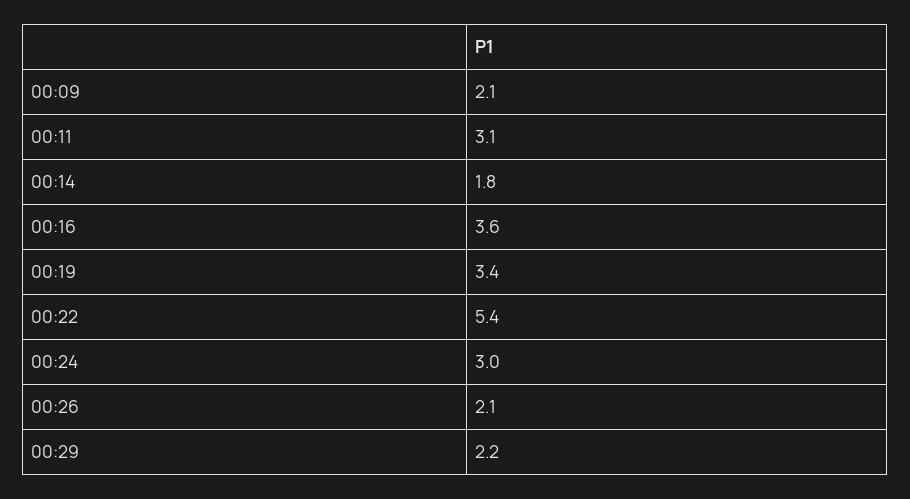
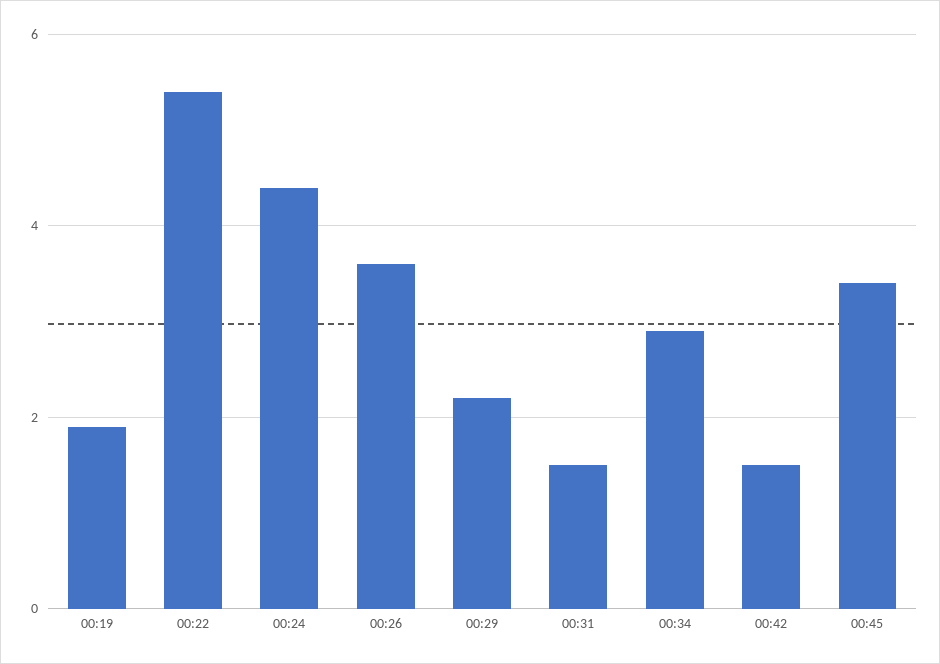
00:09: 2.1 -> none
00:11: 3.1 -> none
00:14: 1.8 -> none
00:16: 3.6 -> none
00:19: 3.4 -> 2
00:24: 3 -> 4.5
00:26: 2.1 -> 3.5
00:31: none -> 1.5
00:34: none -> 3
00:42: none -> 1.5
00:45: none -> 3.5

